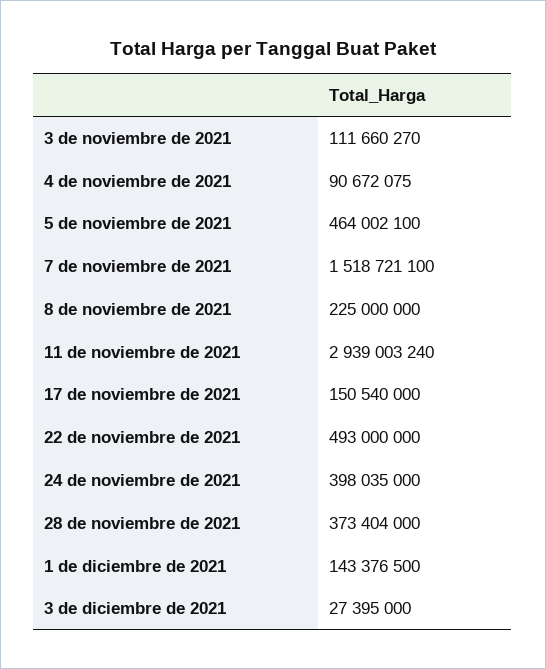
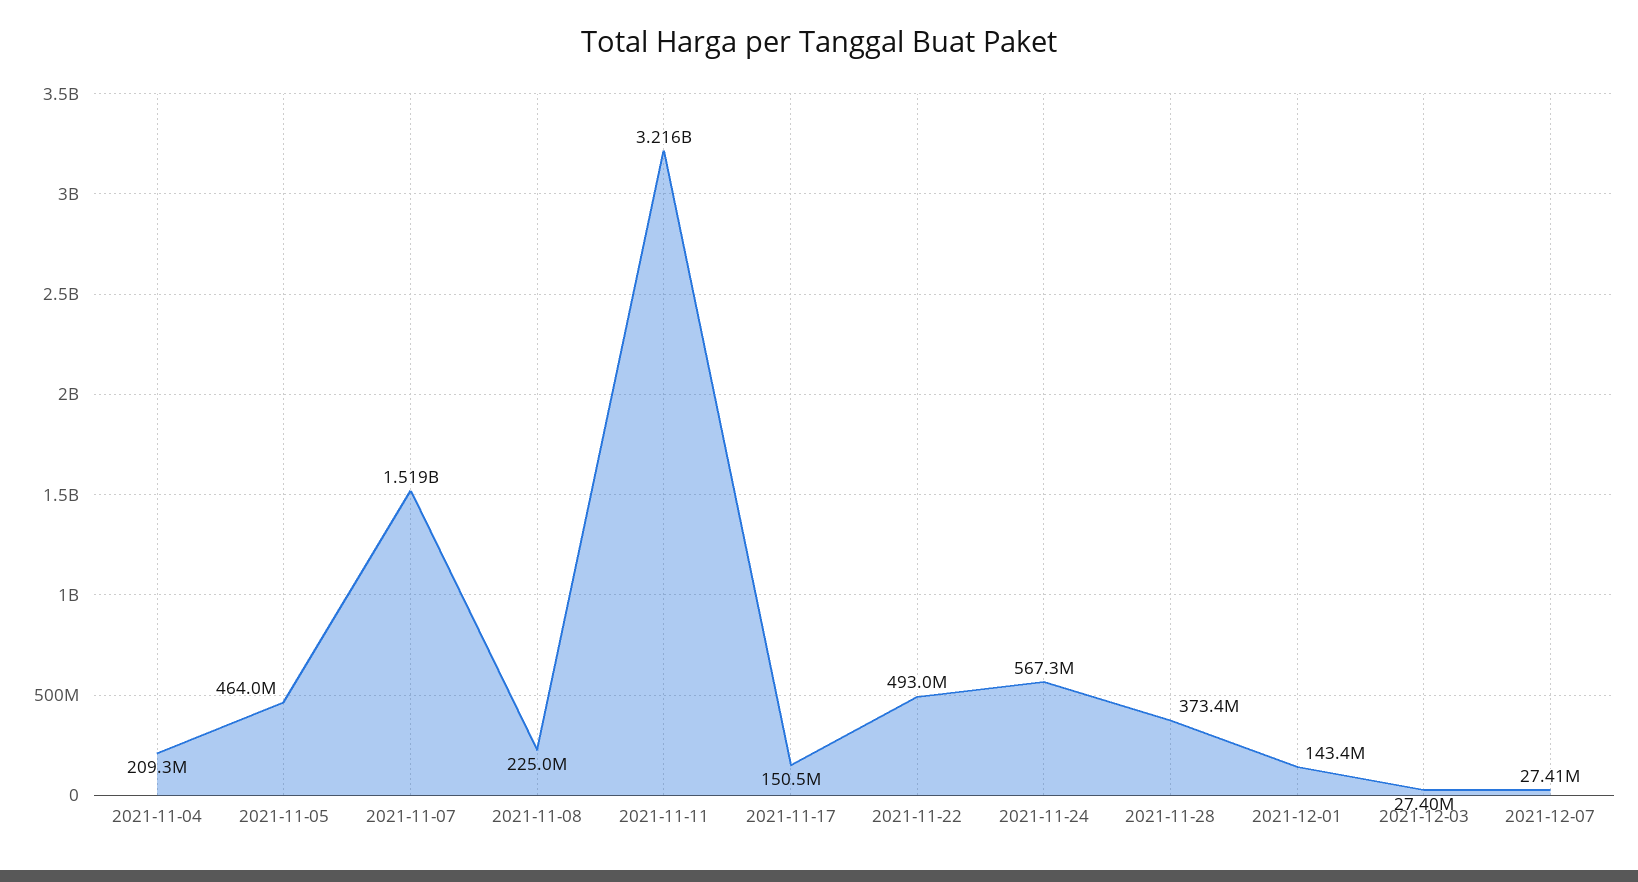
3 de noviembre de 2021: 111660270 -> none
4 de noviembre de 2021: 90672075 -> 209300000
11 de noviembre de 2021: 2939003240 -> 3216000000
24 de noviembre de 2021: 398035000 -> 567300000
2021-12-07: none -> 27410000

